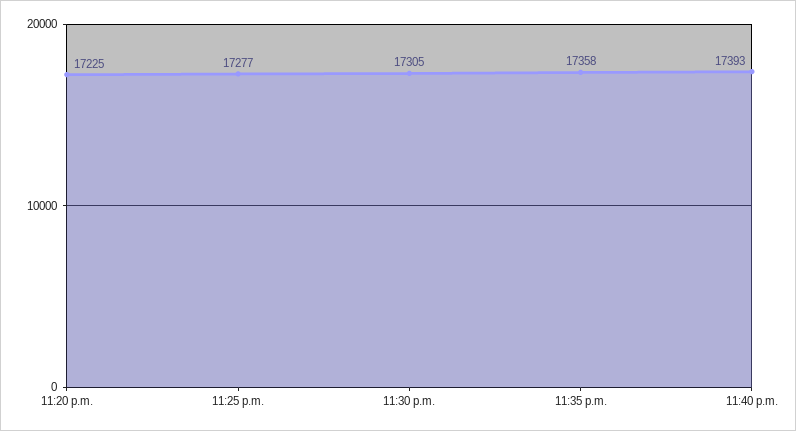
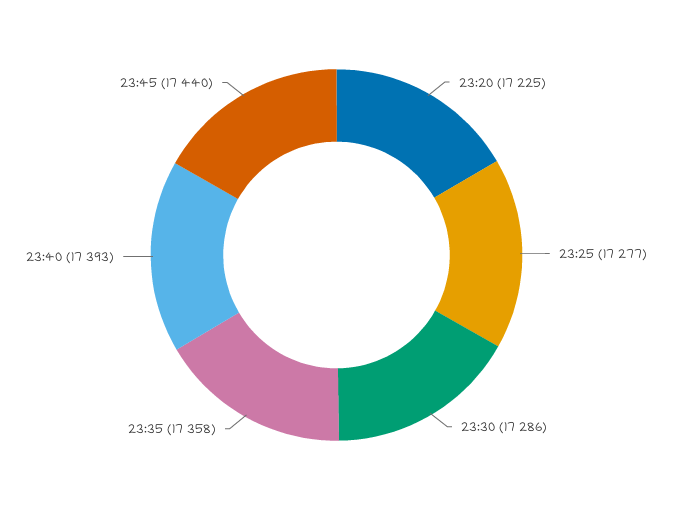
11:30 p.m.: 17305 -> 17286
23:45: none -> 17440

